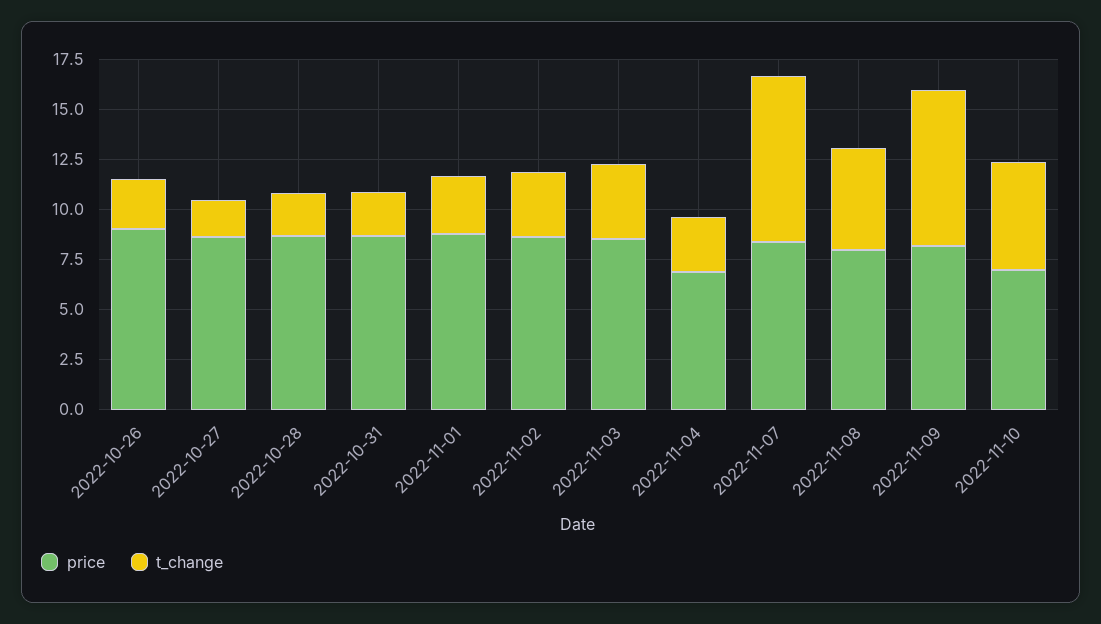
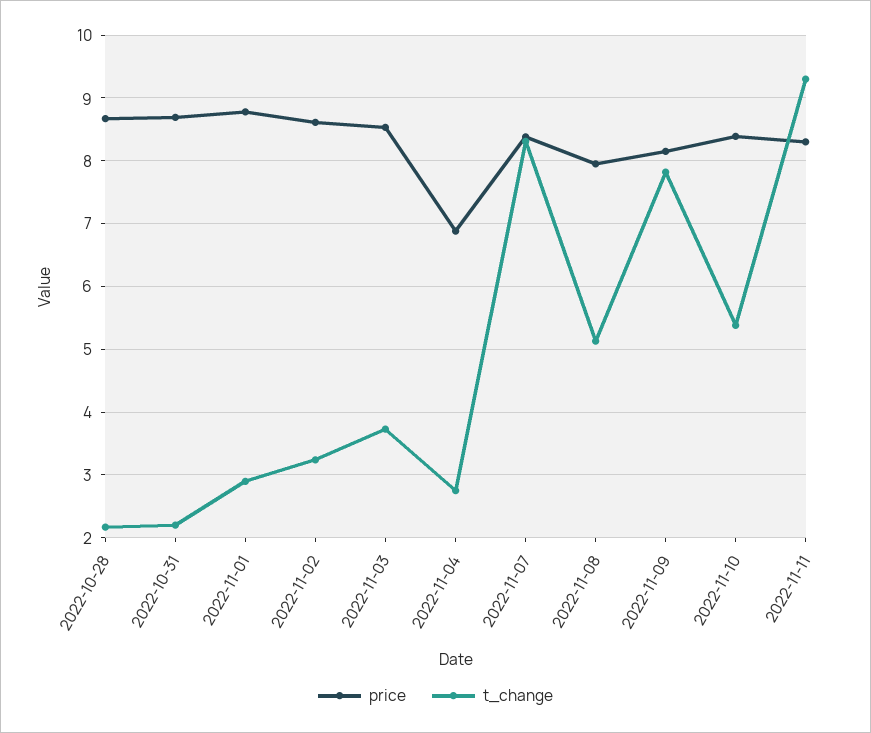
price, 2022-10-26: 9 -> none
t_change, 2022-10-26: 2.5 -> none
price, 2022-10-27: 8.5 -> none
t_change, 2022-10-27: 2 -> none
price, 2022-11-10: 7 -> 8.4
price, 2022-11-11: none -> 8.3
t_change, 2022-11-11: none -> 9.3

